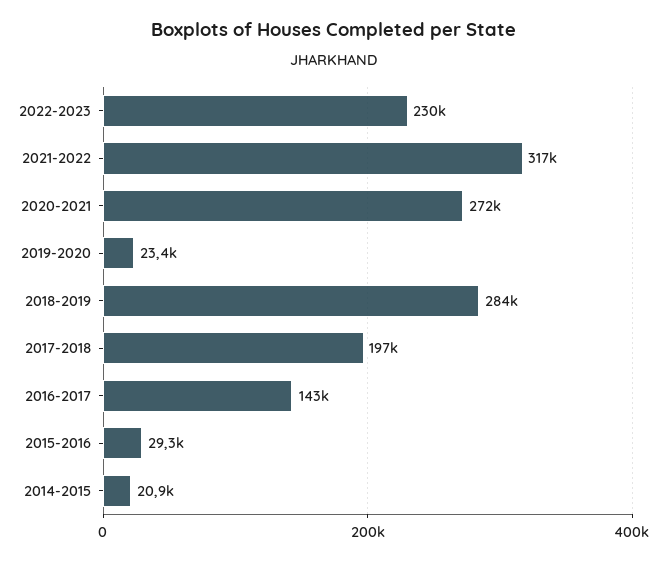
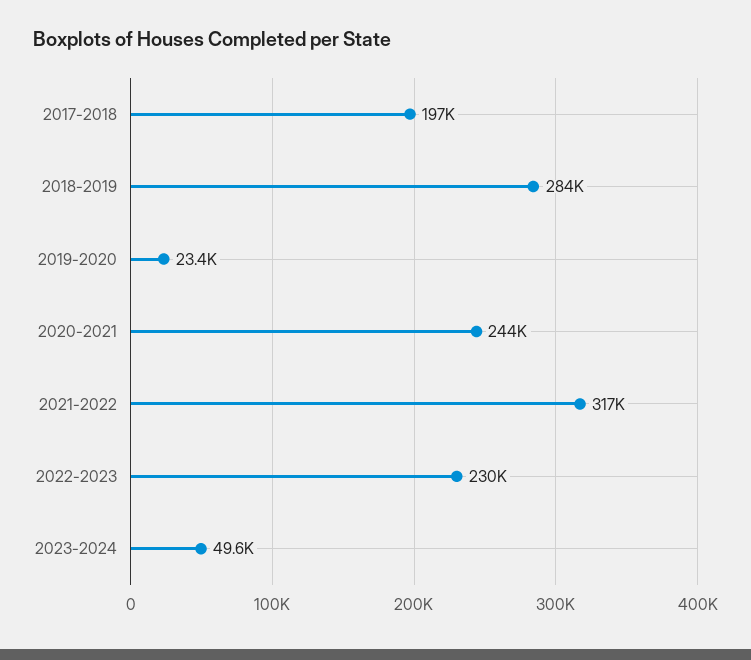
2020-2021: 272000 -> 244000
2016-2017: 143000 -> none
2015-2016: 29300 -> none
2014-2015: 20900 -> none
2023-2024: none -> 49600

